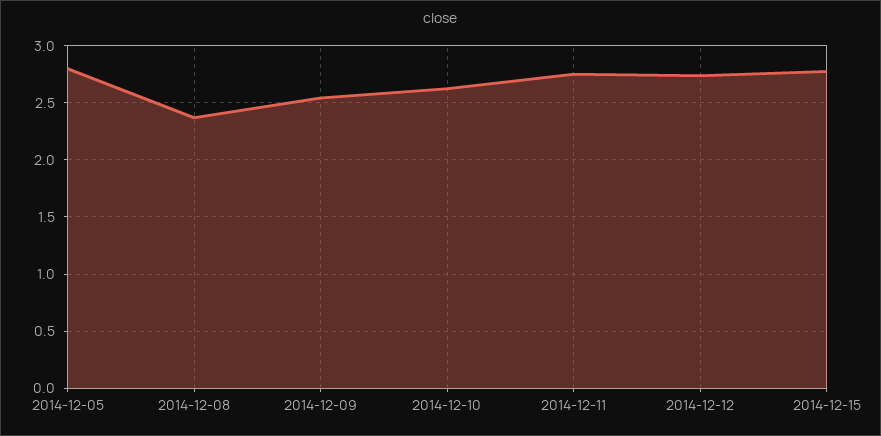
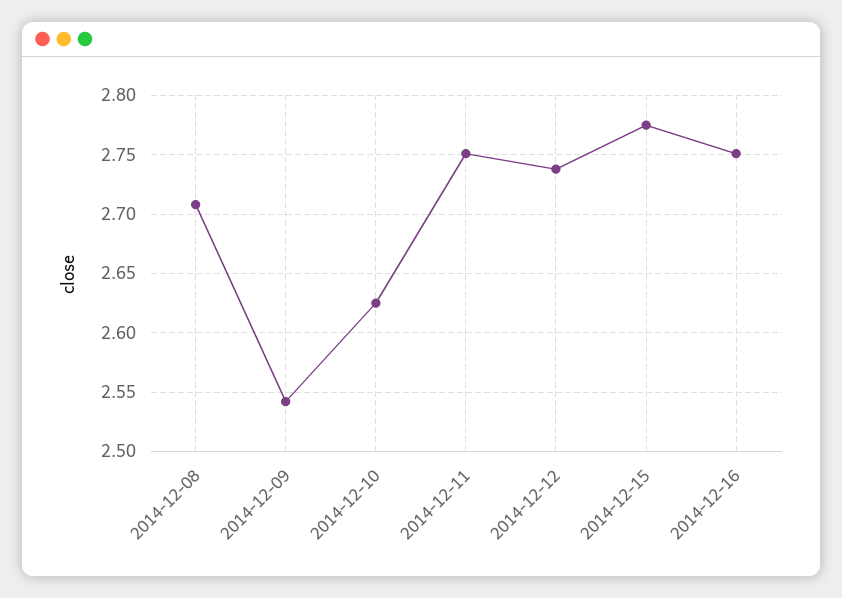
2014-12-05: 2.8 -> none
2014-12-08: 2.4 -> 2.71
2014-12-16: none -> 2.75

